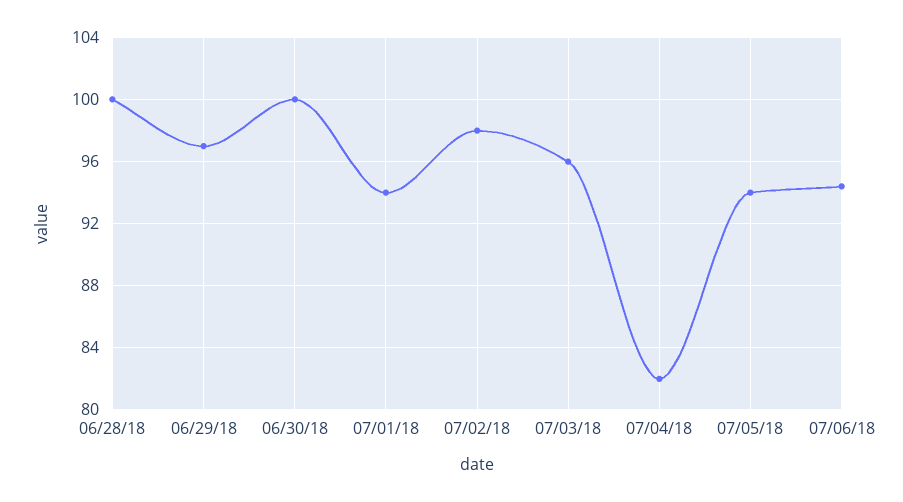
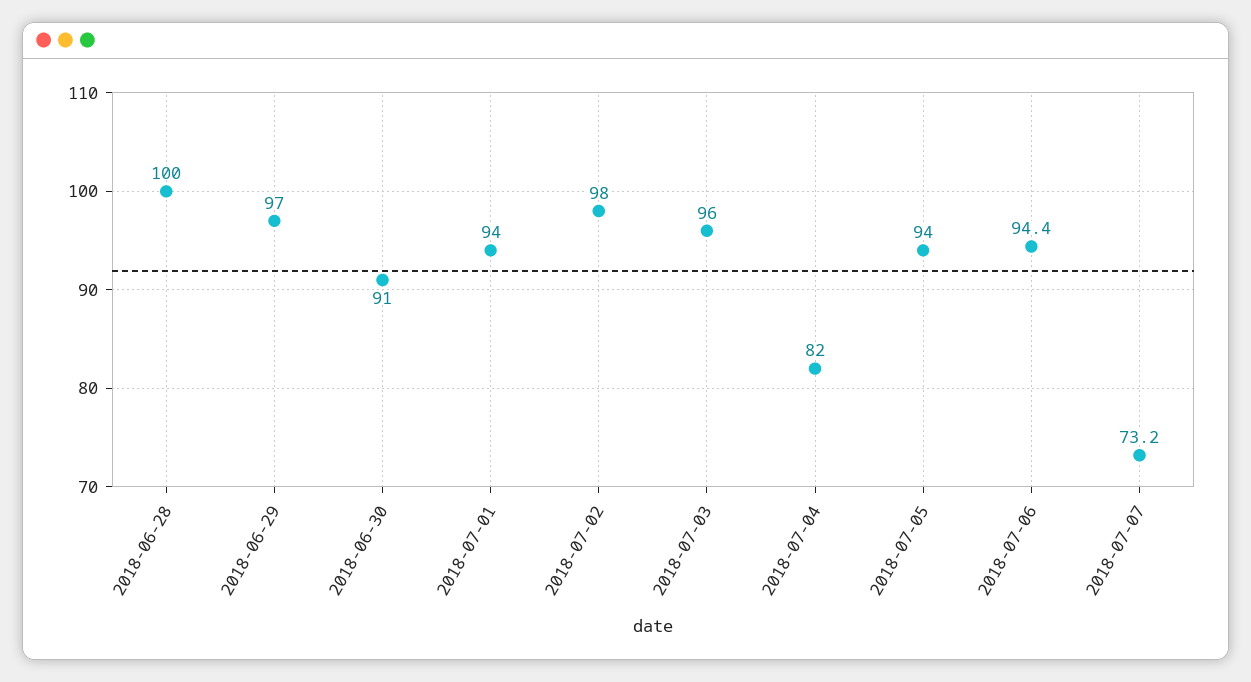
06/30/18: 100 -> 91
2018-07-07: none -> 73.2

